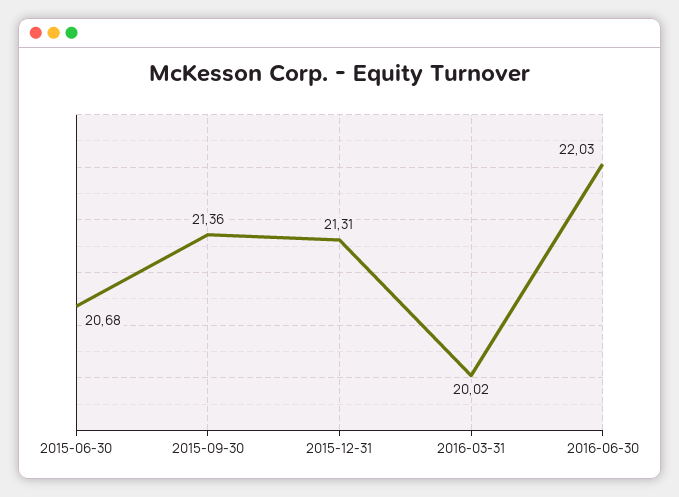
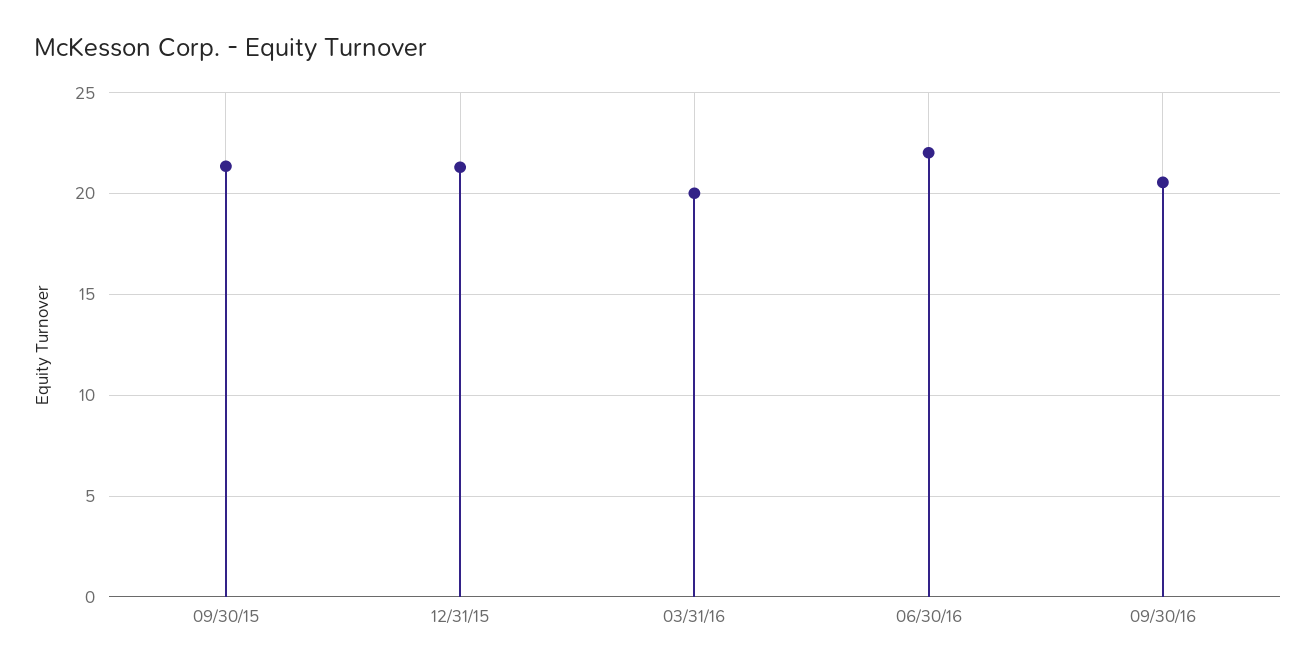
2015-06-30: 20.68 -> none
09/30/16: none -> 20.5

